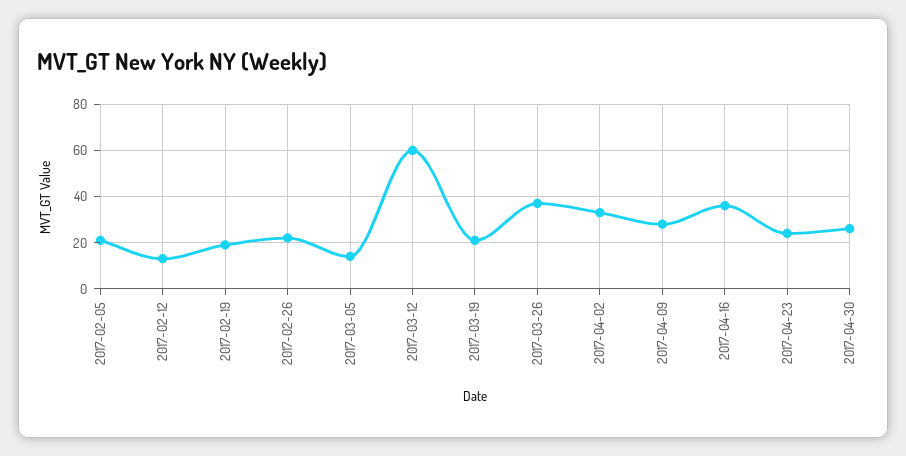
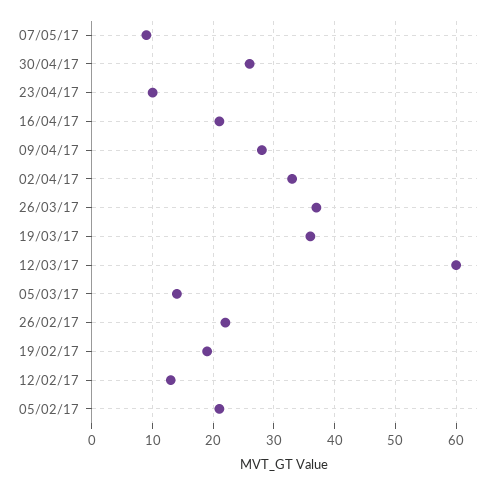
2017-03-19: 20 -> 36
2017-04-16: 35 -> 21
2017-04-23: 25 -> 10
07/05/17: none -> 9

